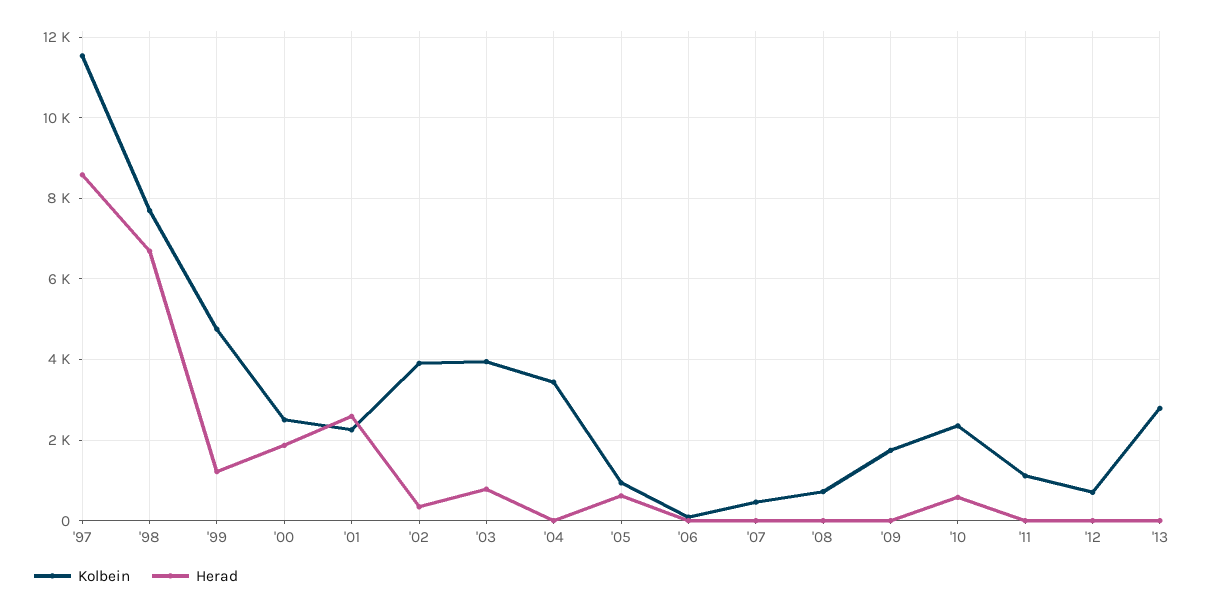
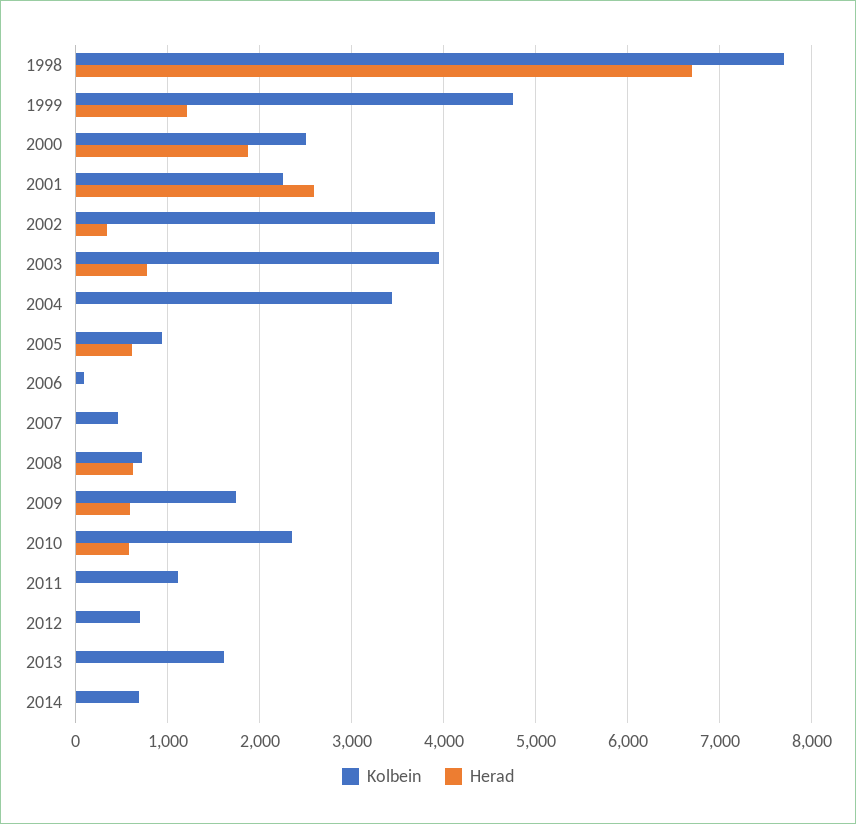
Kolbein, '97: 11600 -> none
Herad, '97: 8600 -> none
Herad, '08: 0 -> 600
Herad, '09: 0 -> 600
Kolbein, '13: 2800 -> 1600
Kolbein, 2014: none -> 700
Herad, 2014: none -> 0

